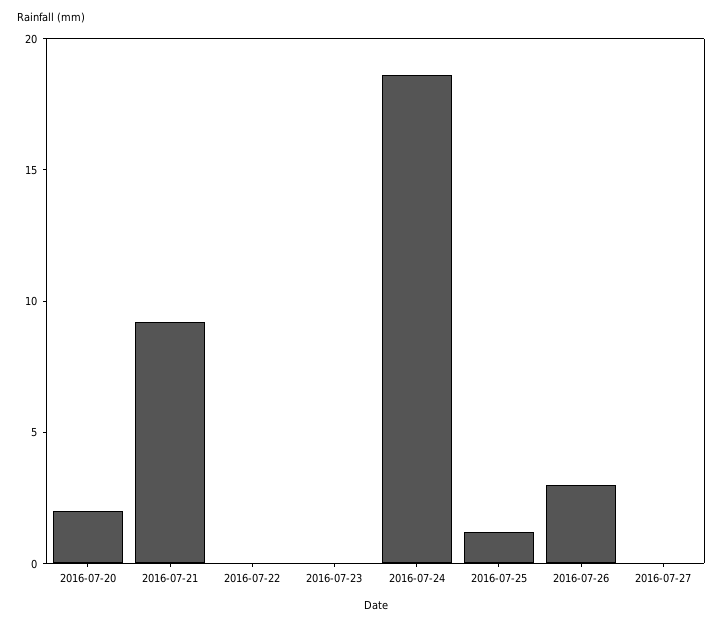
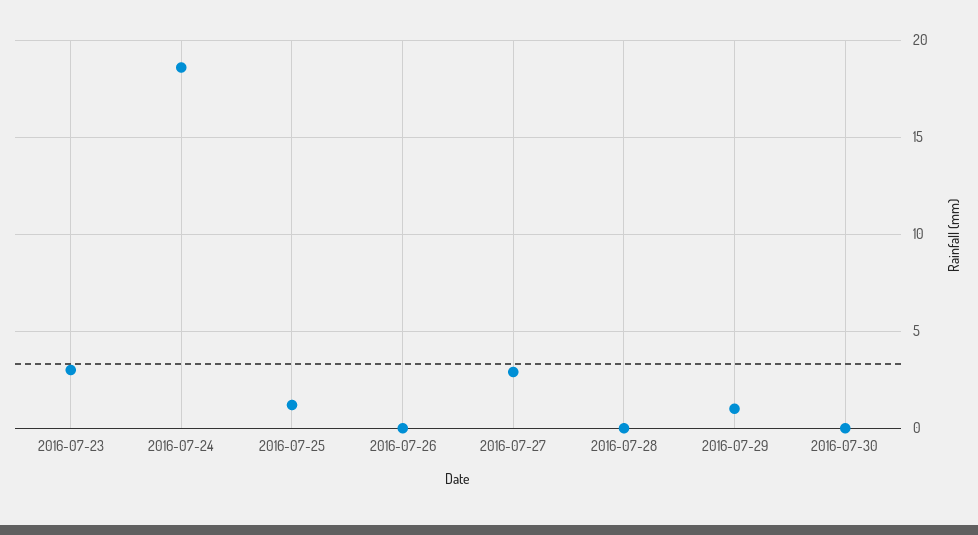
2016-07-20: 2 -> none
2016-07-21: 9 -> none
2016-07-22: 0 -> none
2016-07-23: 0 -> 3
2016-07-26: 3 -> 0
2016-07-27: 0 -> 3
2016-07-28: none -> 0
2016-07-29: none -> 1
2016-07-30: none -> 0

